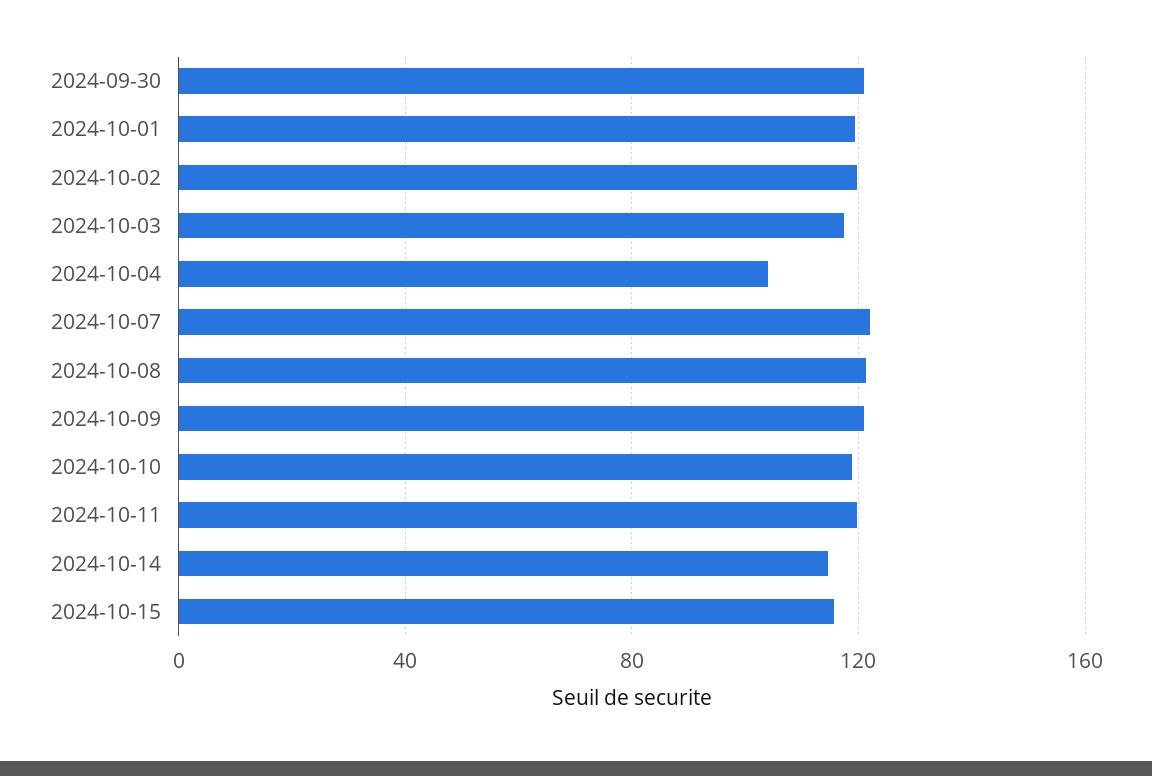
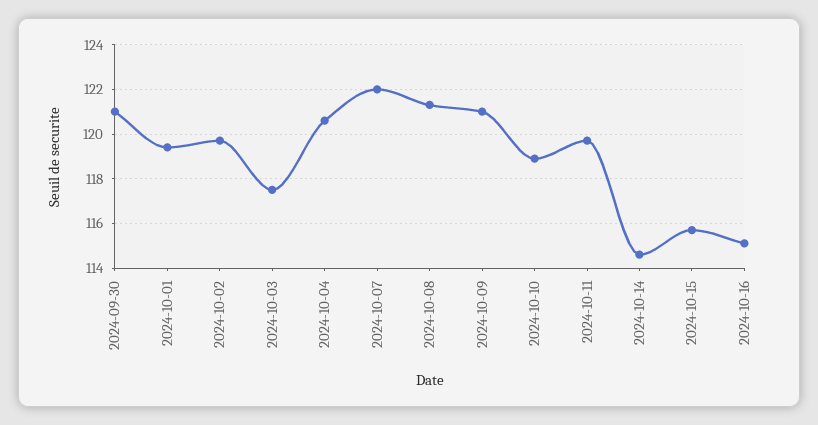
2024-10-04: 105 -> 120.5
2024-10-16: none -> 115

